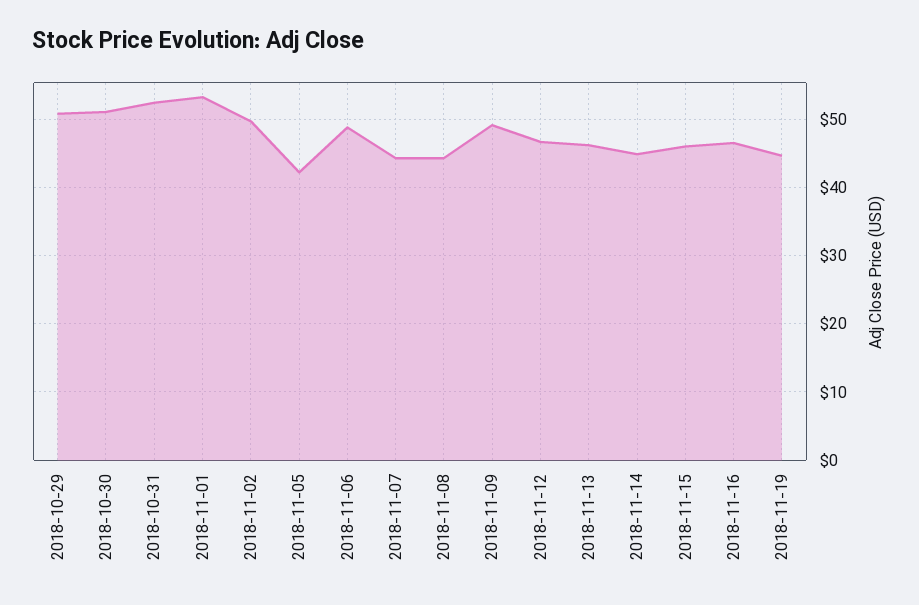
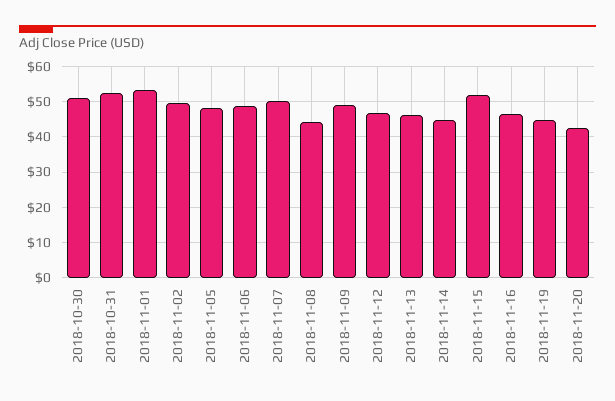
2018-10-29: 51 -> none
2018-11-05: 42 -> 48
2018-11-07: 44 -> 50
2018-11-15: 46 -> 52
2018-11-20: none -> 42

